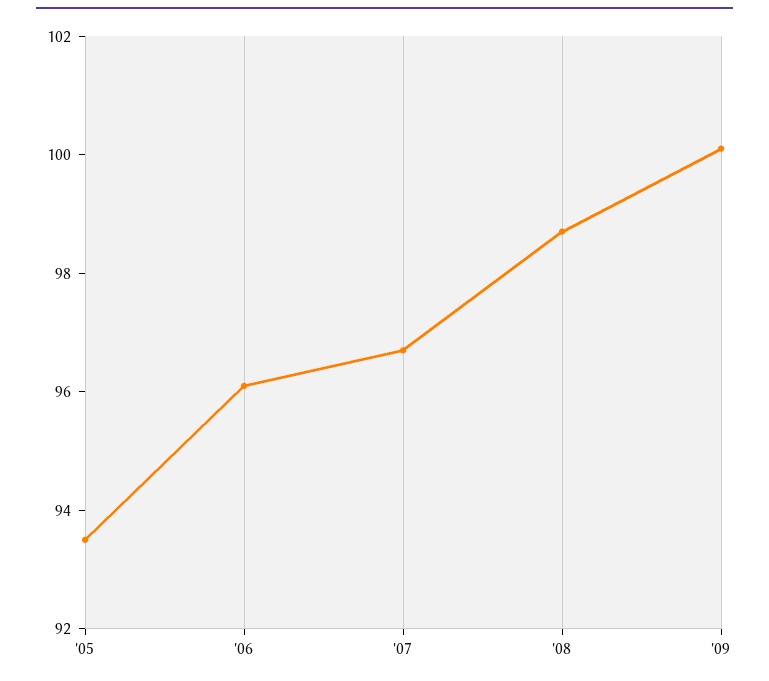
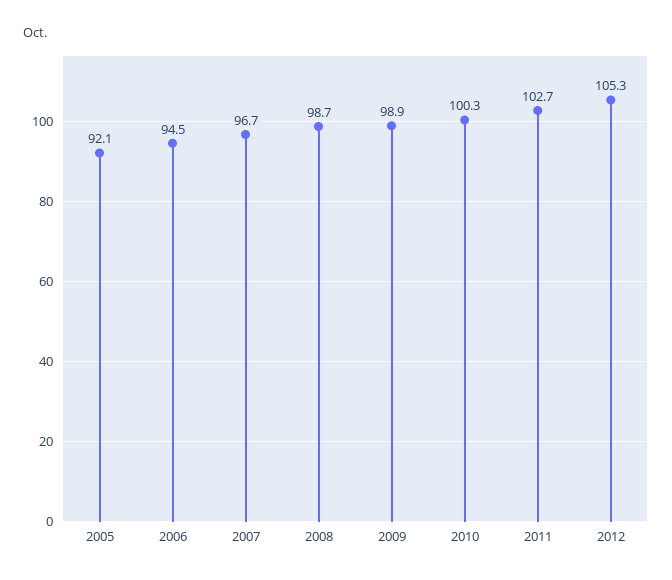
'05: 93.5 -> 92.1
'06: 96 -> 94.5
'09: 100 -> 98.9
2010: none -> 100.3
2011: none -> 102.7
2012: none -> 105.3

